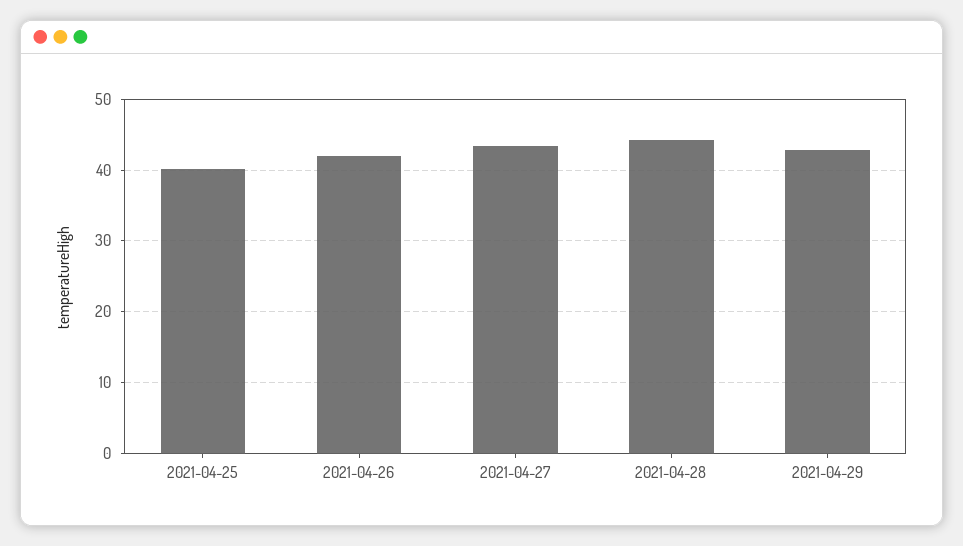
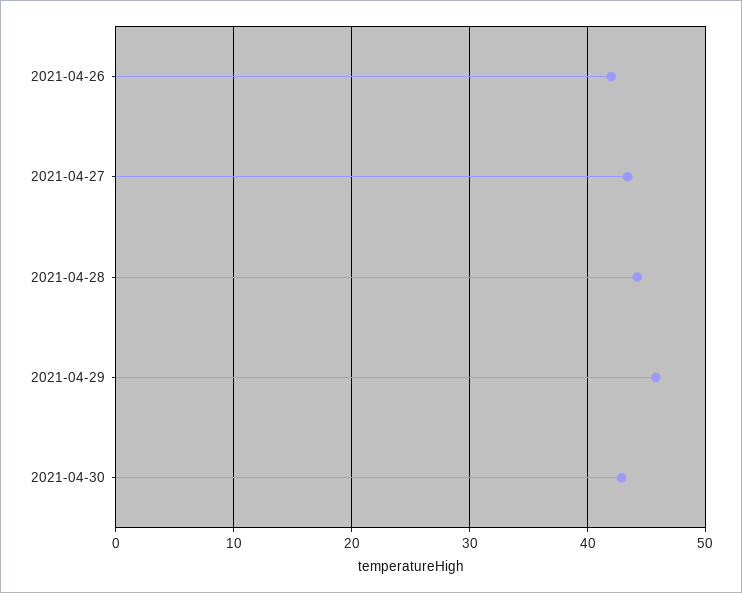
2021-04-25: 40 -> none
2021-04-29: 43 -> 46
2021-04-30: none -> 43

